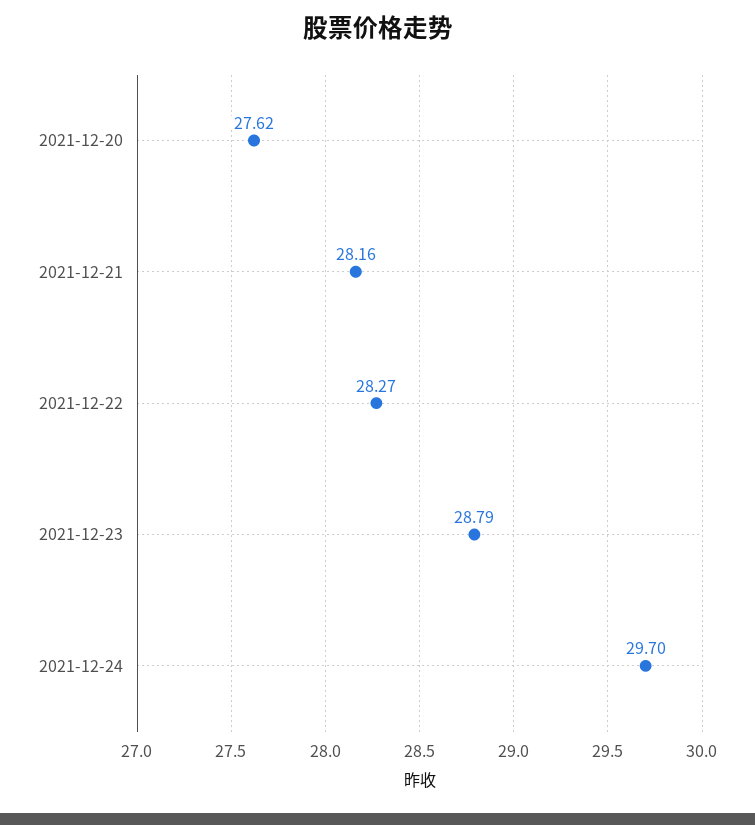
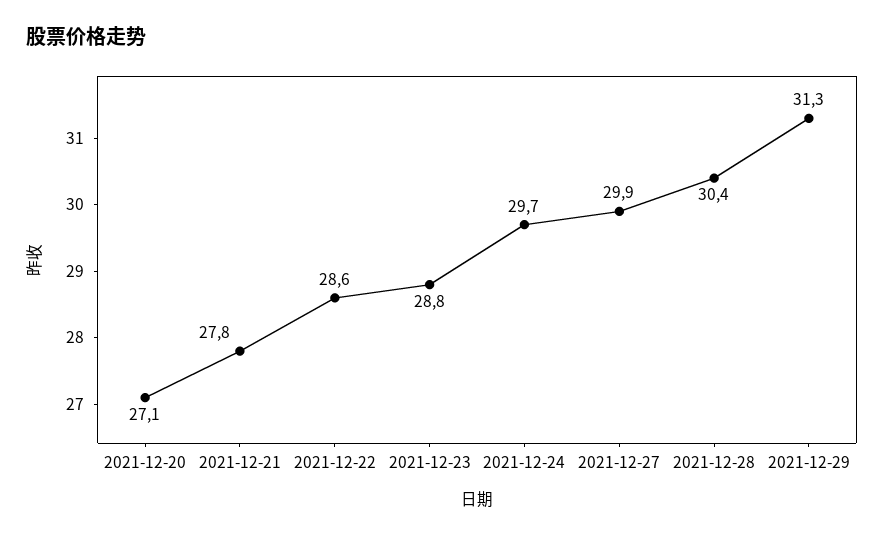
2021-12-20: 27.62 -> 27.1
2021-12-21: 28.16 -> 27.8
2021-12-22: 28.27 -> 28.6
2021-12-27: none -> 29.9
2021-12-28: none -> 30.4
2021-12-29: none -> 31.3

